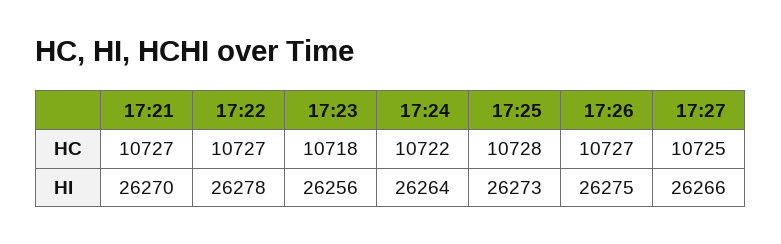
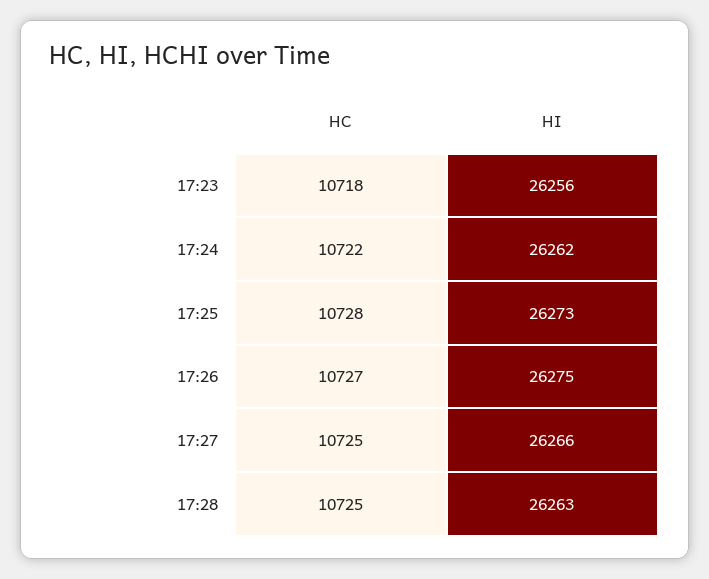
17:21, HC: 10727 -> none
17:22, HC: 10727 -> none
17:21, HI: 26270 -> none
17:22, HI: 26278 -> none
17:24, HI: 26264 -> 26262
17:28, HC: none -> 10725
17:28, HI: none -> 26263

